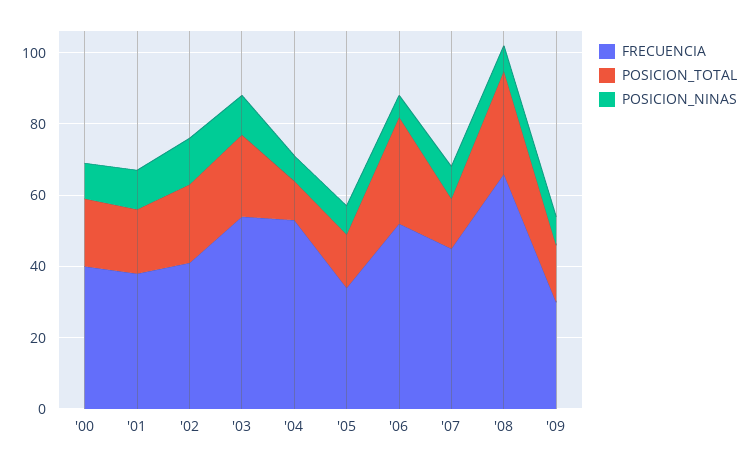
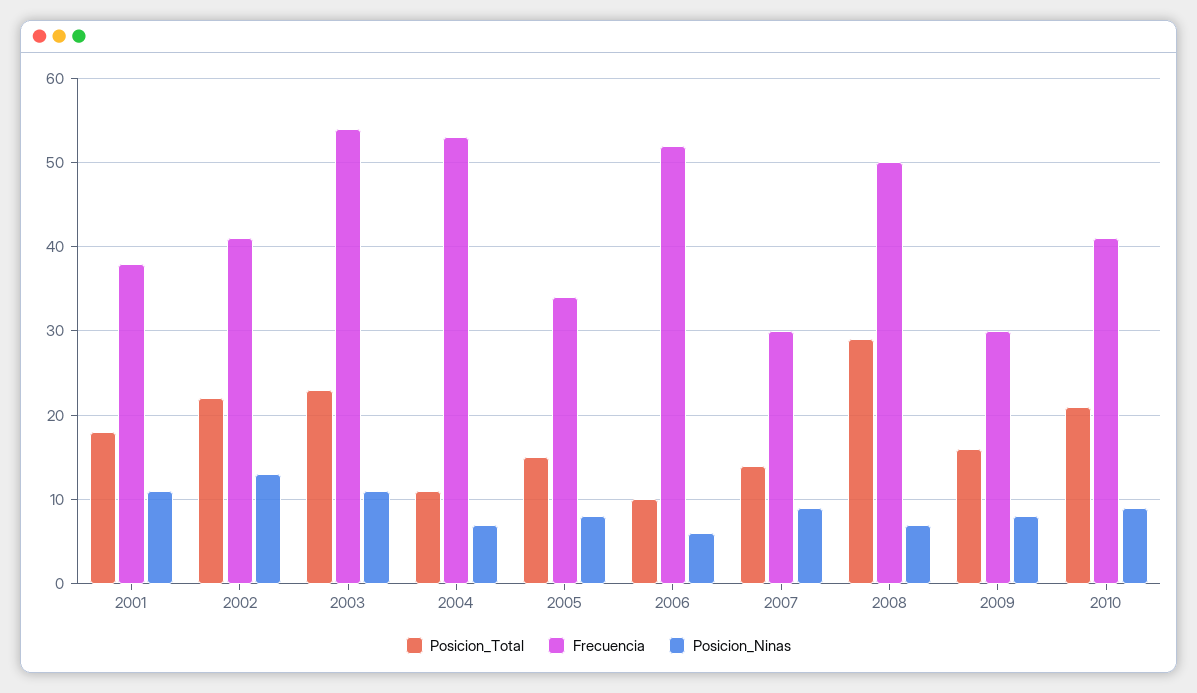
FRECUENCIA, '00: 40 -> none
POSICION_TOTAL, '00: 20 -> none
POSICION_NINAS, '00: 10 -> none
POSICION_TOTAL, '06: 30 -> 10
FRECUENCIA, '07: 45 -> 30
FRECUENCIA, '08: 65 -> 50
POSICION_TOTAL, 2010: none -> 21
FRECUENCIA, 2010: none -> 41
POSICION_NINAS, 2010: none -> 9

